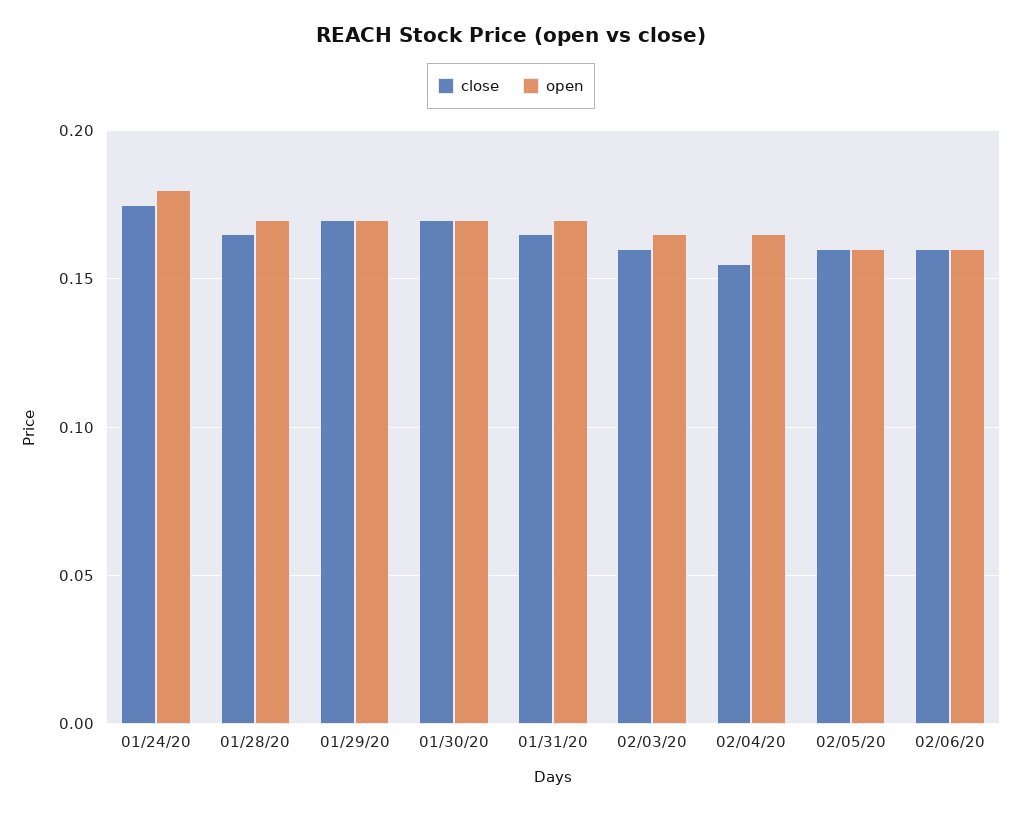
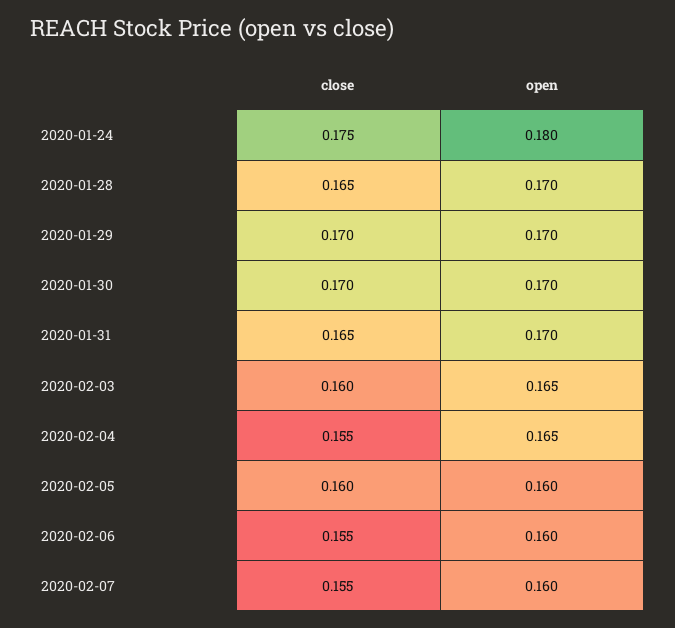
close, 02/06/20: 0.16 -> 0.155
close, 2020-02-07: none -> 0.155
open, 2020-02-07: none -> 0.16

